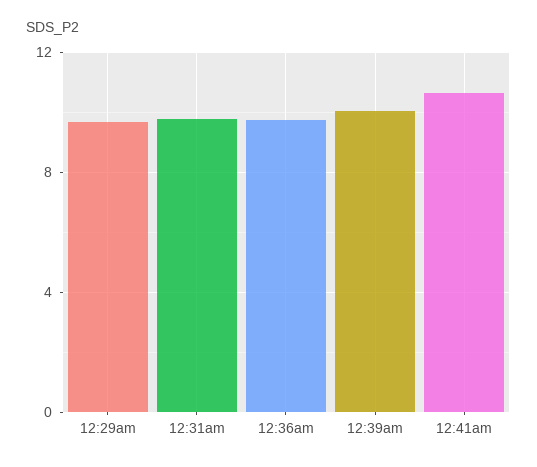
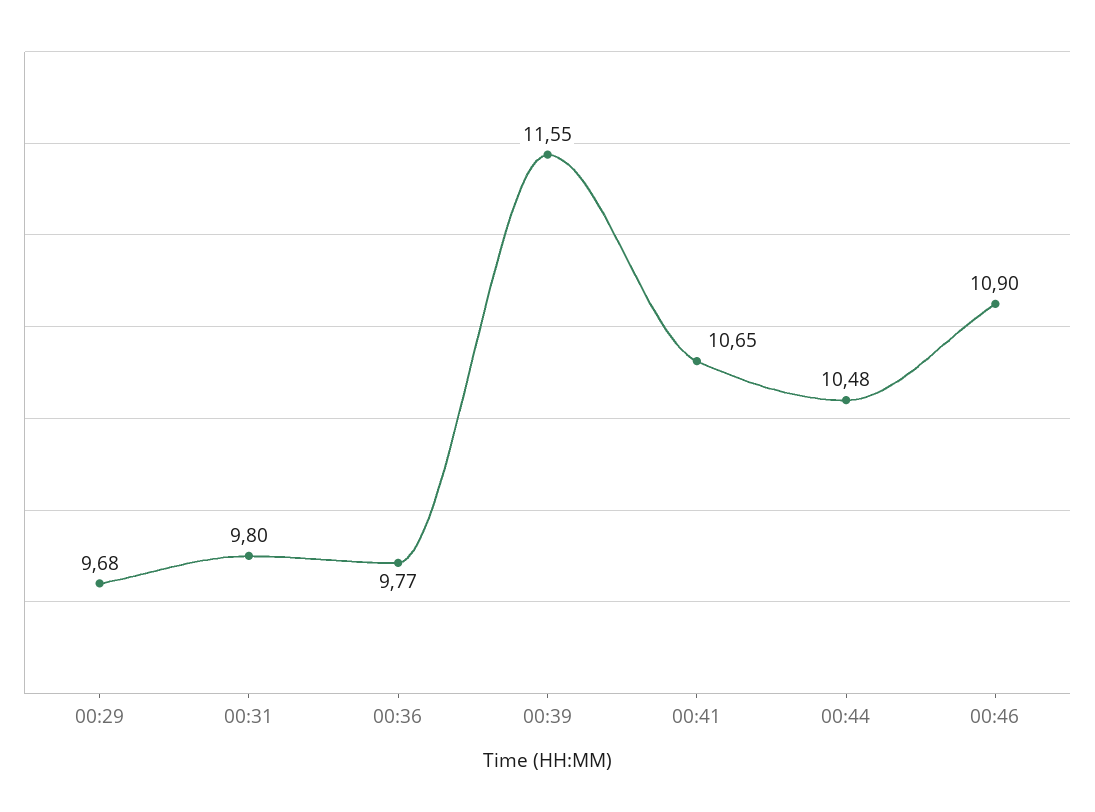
12:39am: 10 -> 11.55
00:44: none -> 10.48
00:46: none -> 10.9

